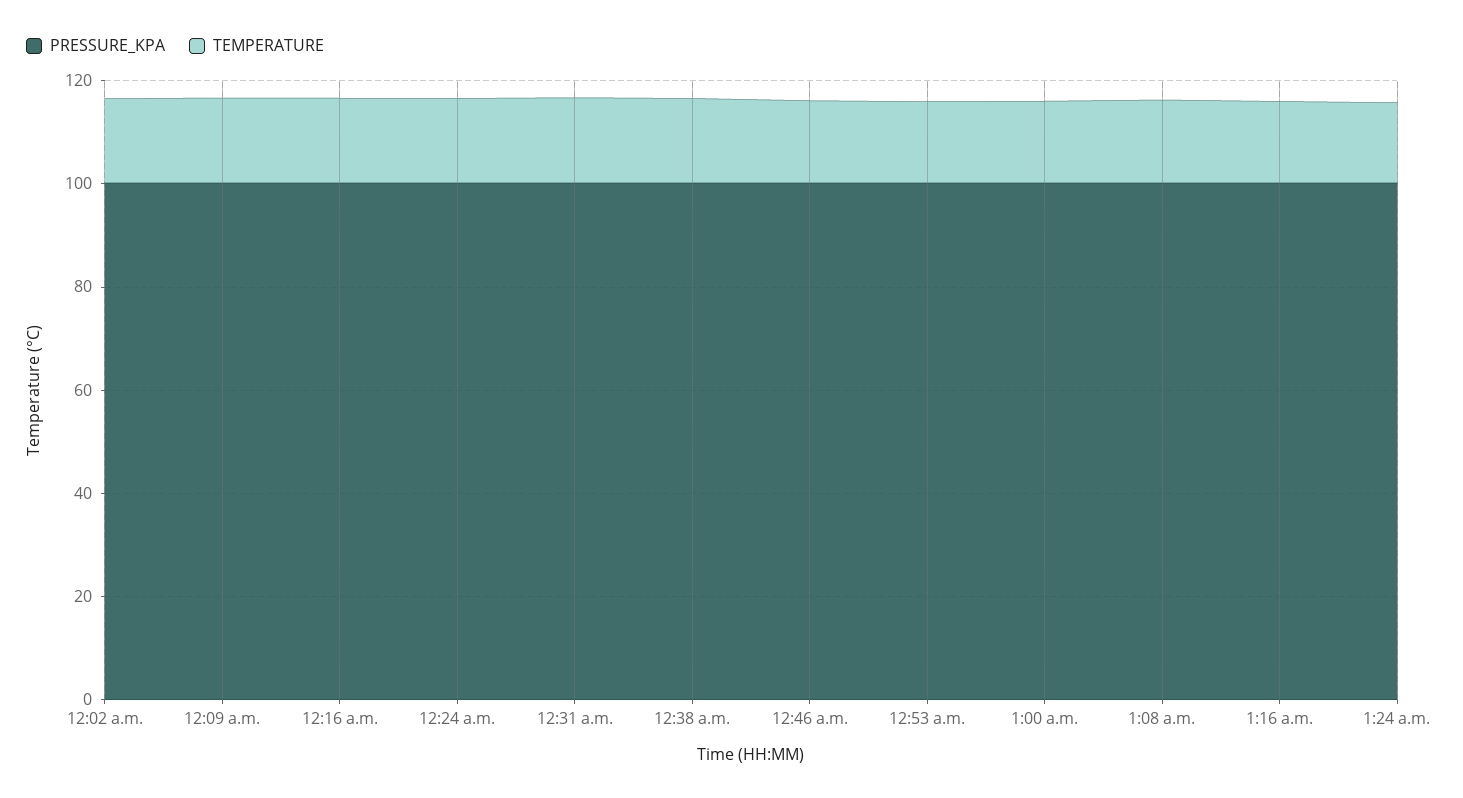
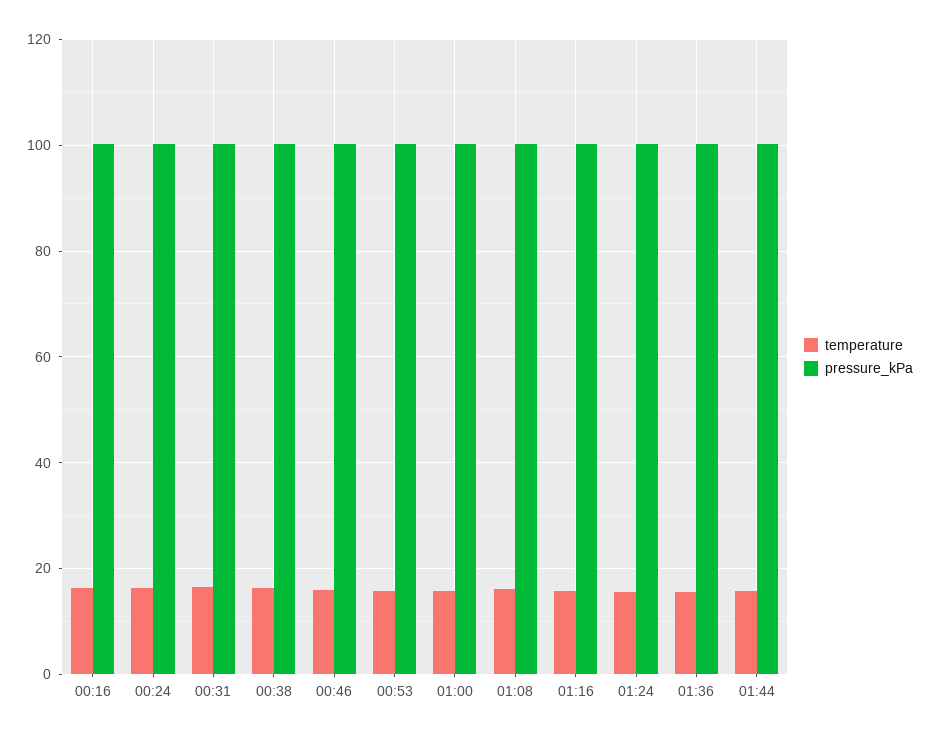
PRESSURE_KPA, 12:02 a.m.: 100 -> none
TEMPERATURE, 12:02 a.m.: 15 -> none
PRESSURE_KPA, 12:09 a.m.: 100 -> none
TEMPERATURE, 12:09 a.m.: 15 -> none
TEMPERATURE, 01:36: none -> 16
PRESSURE_KPA, 01:36: none -> 100
TEMPERATURE, 01:44: none -> 16
PRESSURE_KPA, 01:44: none -> 100

